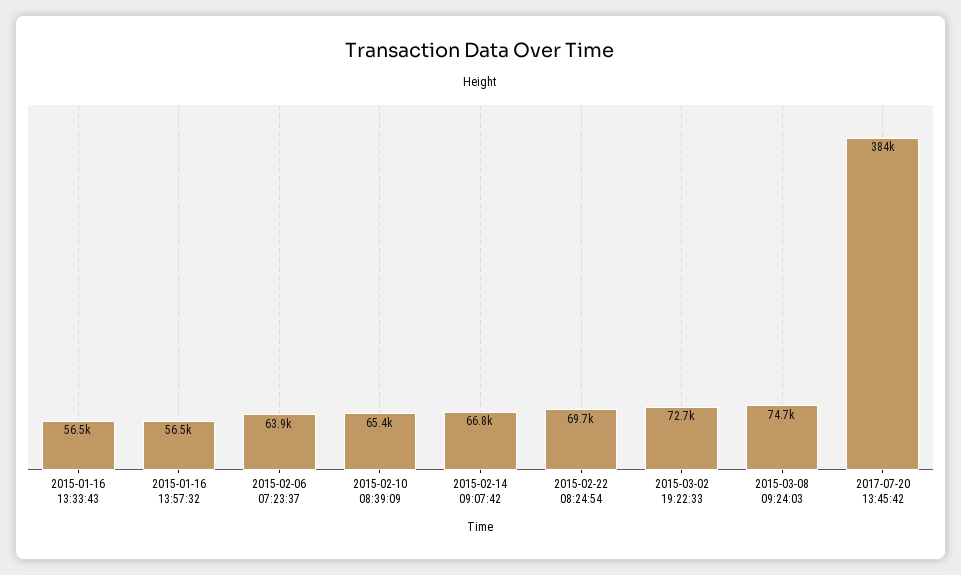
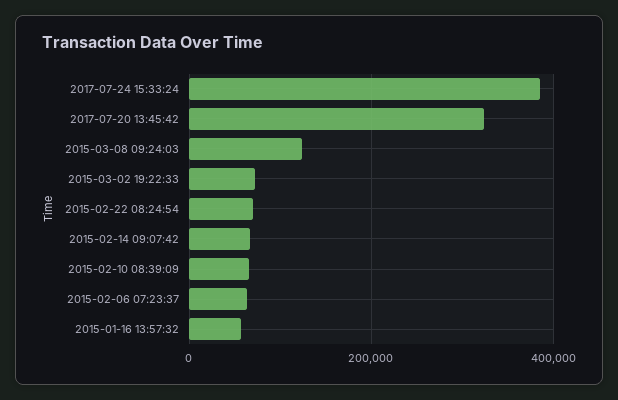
2015-01-16 13:33:43: 56500 -> none
2015-03-08 09:24:03: 74700 -> 120000
2017-07-20 13:45:42: 384000 -> 320000
2017-07-24 15:33:24: none -> 380000

